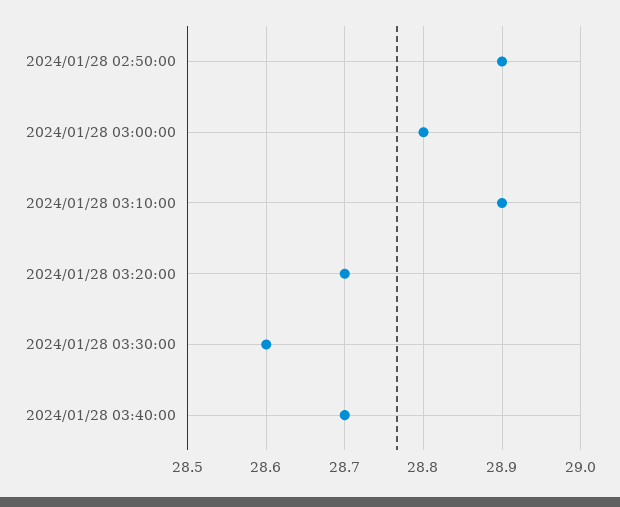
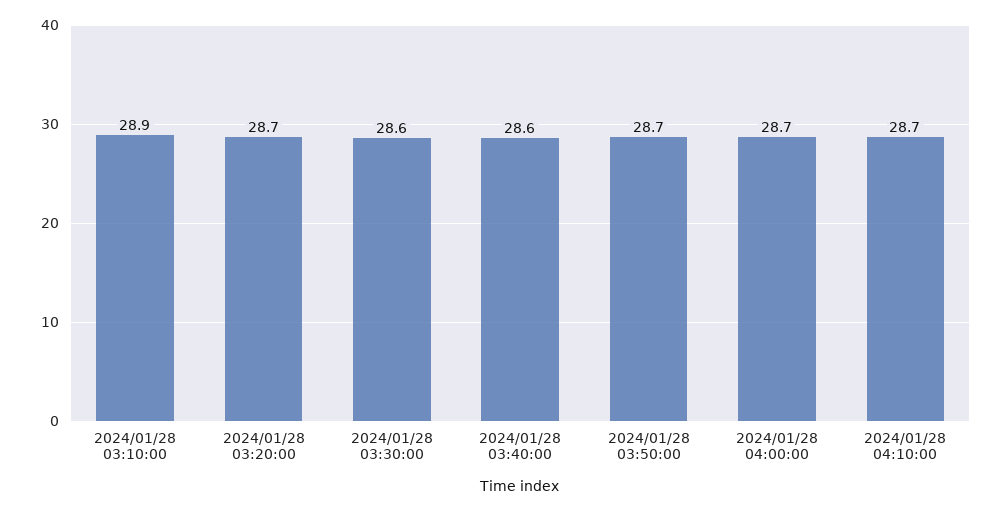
2024/01/28 02:50:00: 28.9 -> none
2024/01/28 03:00:00: 28.8 -> none
2024/01/28 03:40:00: 28.7 -> 28.6
2024/01/28 03:50:00: none -> 28.7
2024/01/28 04:00:00: none -> 28.7
2024/01/28 04:10:00: none -> 28.7

